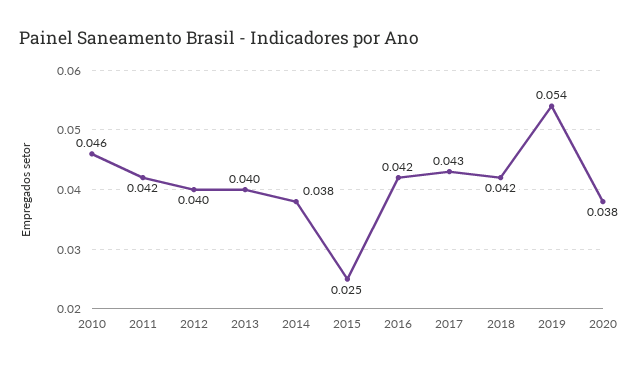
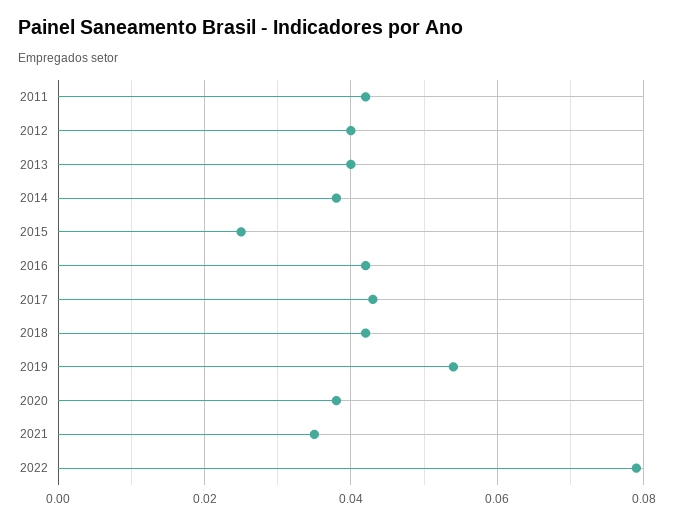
2010: 0.046 -> none
2021: none -> 0.035
2022: none -> 0.08

